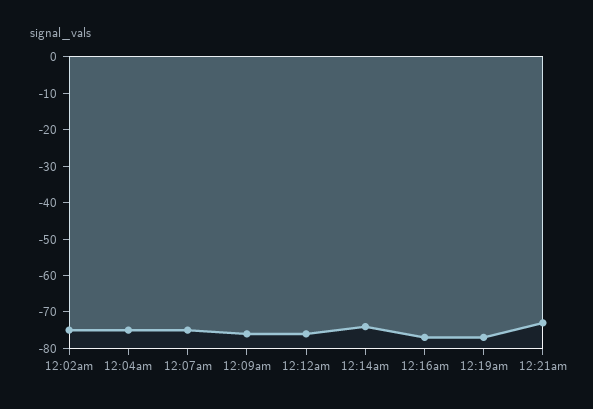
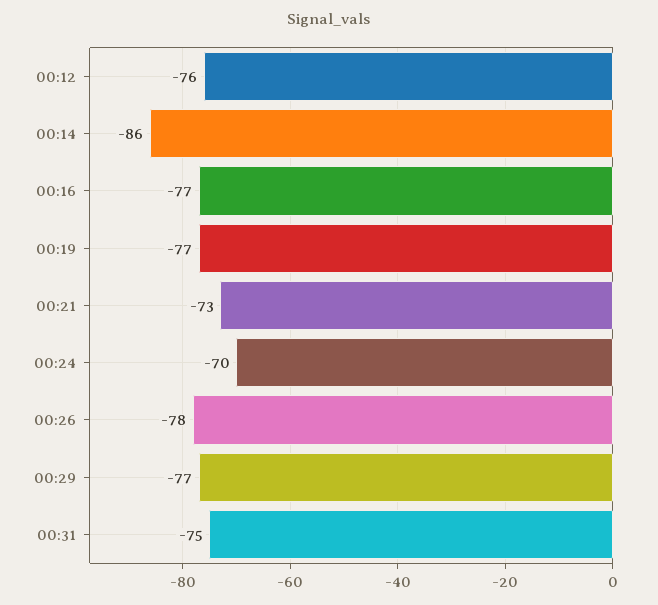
12:02am: -75 -> none
12:04am: -75 -> none
12:07am: -75 -> none
12:09am: -75 -> none
12:14am: -75 -> -86
00:24: none -> -70
00:26: none -> -78
00:29: none -> -77
00:31: none -> -75

